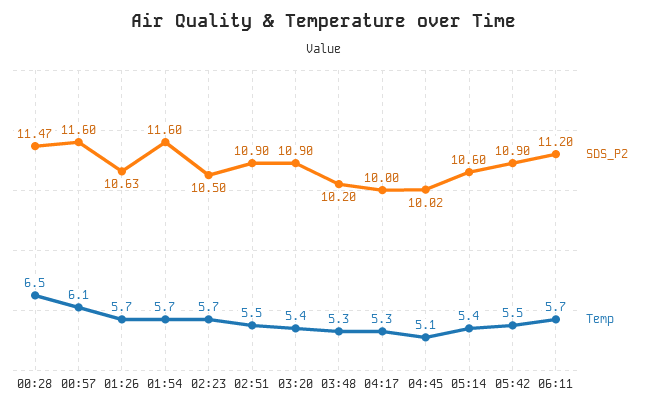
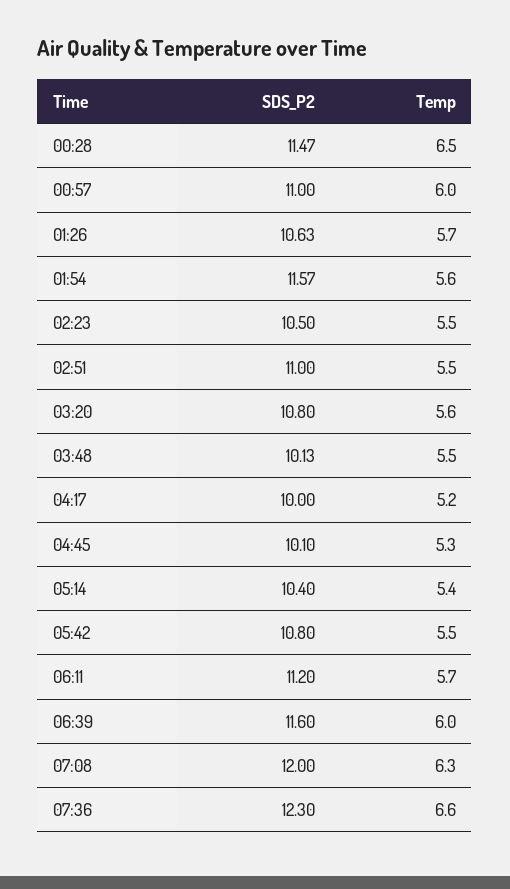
SDS_P2, 00:57: 11.6 -> 11
Temp, 00:57: 6.1 -> 6
SDS_P2, 01:54: 11.6 -> 11.57
Temp, 01:54: 5.7 -> 5.6
Temp, 02:23: 5.7 -> 5.5
SDS_P2, 02:51: 10.9 -> 11
SDS_P2, 03:20: 10.9 -> 10.8
Temp, 03:20: 5.4 -> 5.6
SDS_P2, 03:48: 10.2 -> 10.13
Temp, 03:48: 5.3 -> 5.5
Temp, 04:17: 5.3 -> 5.2
SDS_P2, 04:45: 10.02 -> 10.1
Temp, 04:45: 5.1 -> 5.3
SDS_P2, 05:14: 10.6 -> 10.4
SDS_P2, 05:42: 10.9 -> 10.8
SDS_P2, 06:39: none -> 11.6
Temp, 06:39: none -> 6
SDS_P2, 07:08: none -> 12
Temp, 07:08: none -> 6.3
SDS_P2, 07:36: none -> 12.3
Temp, 07:36: none -> 6.6

